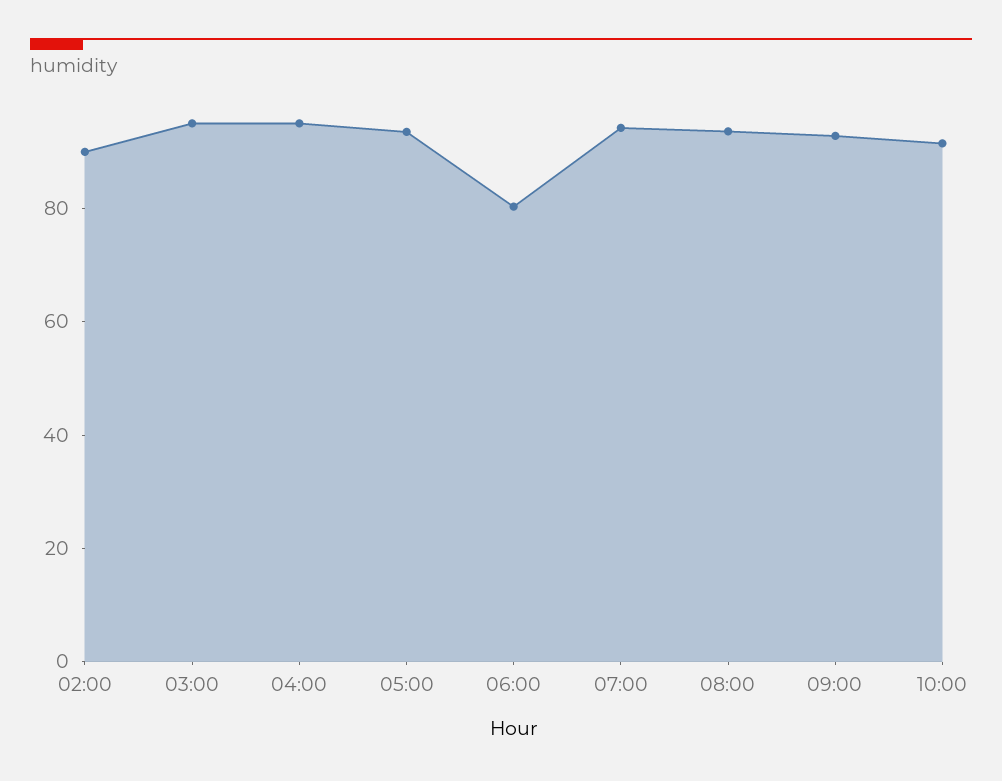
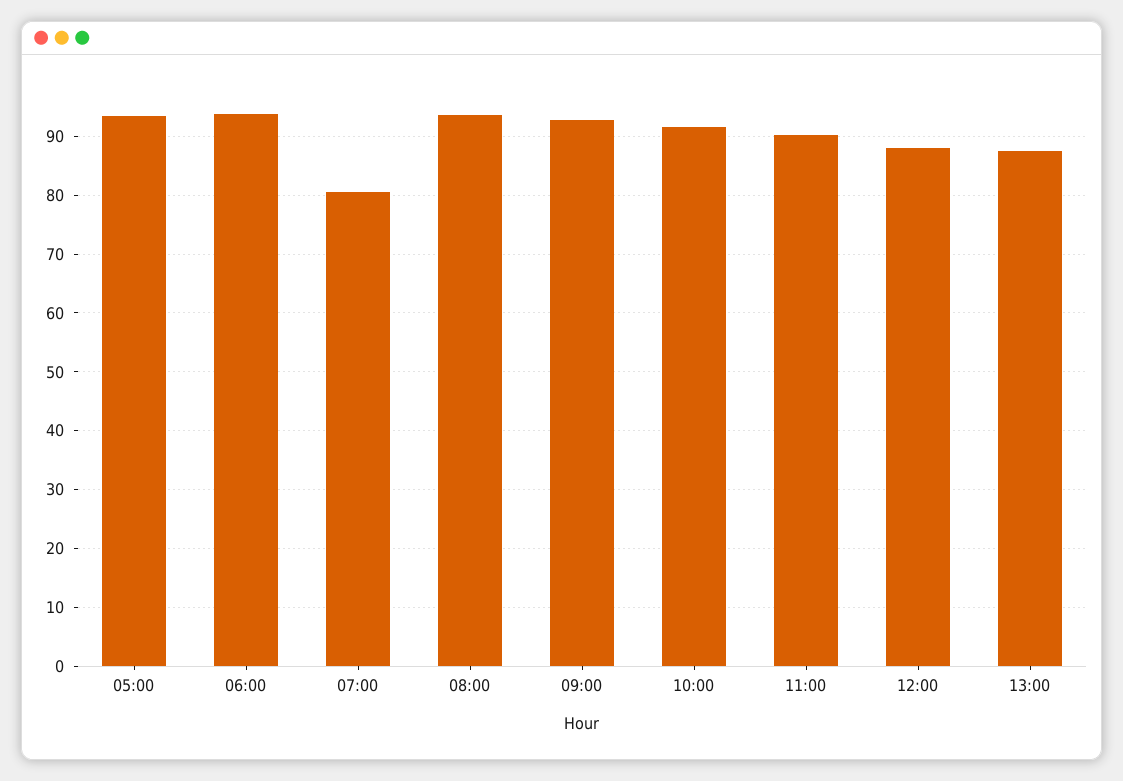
02:00: 90 -> none
03:00: 95 -> none
04:00: 95 -> none
06:00: 80 -> 94
07:00: 95 -> 80
11:00: none -> 90
12:00: none -> 88
13:00: none -> 88

